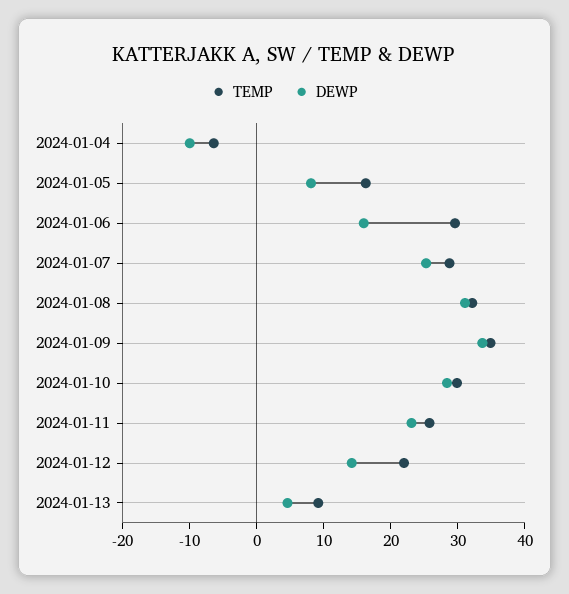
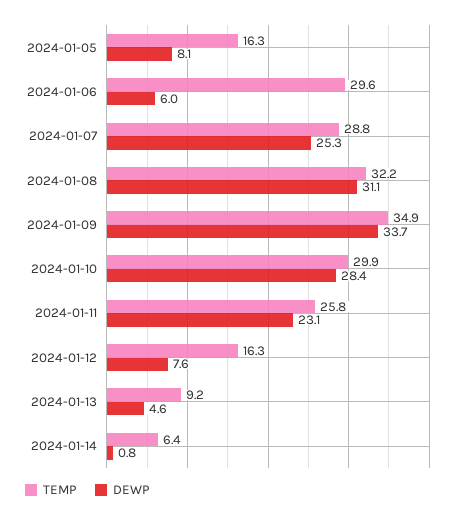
TEMP, 2024-01-04: -6 -> none
DEWP, 2024-01-04: -10 -> none
DEWP, 2024-01-06: 16 -> 6
TEMP, 2024-01-12: 22 -> 16.3
DEWP, 2024-01-12: 14 -> 7.6
TEMP, 2024-01-14: none -> 6.4
DEWP, 2024-01-14: none -> 0.8

